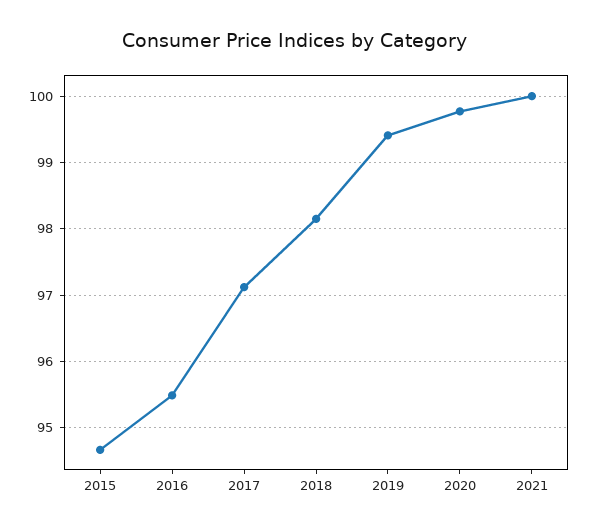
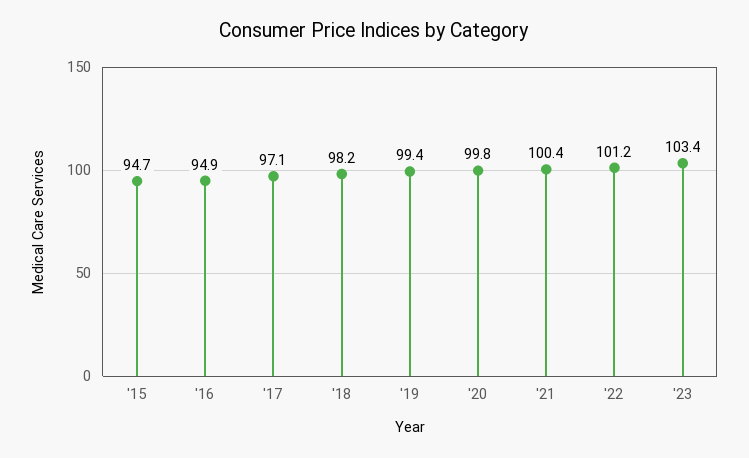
2016: 95.5 -> 94.9
2021: 100 -> 100.4
'22: none -> 101.2
'23: none -> 103.4

